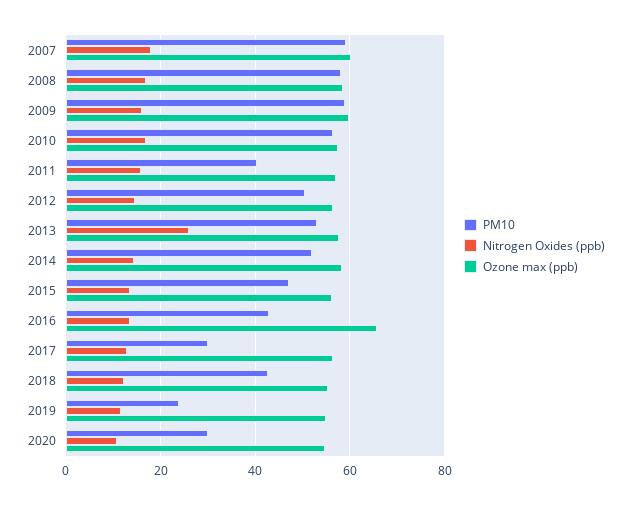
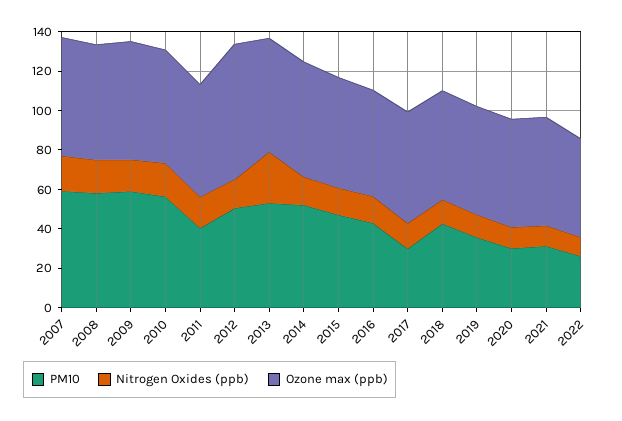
Ozone max (ppb), 2012: 56 -> 70
Ozone max (ppb), 2016: 66 -> 55
PM10, 2019: 24 -> 35
PM10, 2021: none -> 30
Nitrogen Oxides (ppb), 2021: none -> 10
Ozone max (ppb), 2021: none -> 55
PM10, 2022: none -> 25
Nitrogen Oxides (ppb), 2022: none -> 10
Ozone max (ppb), 2022: none -> 50

